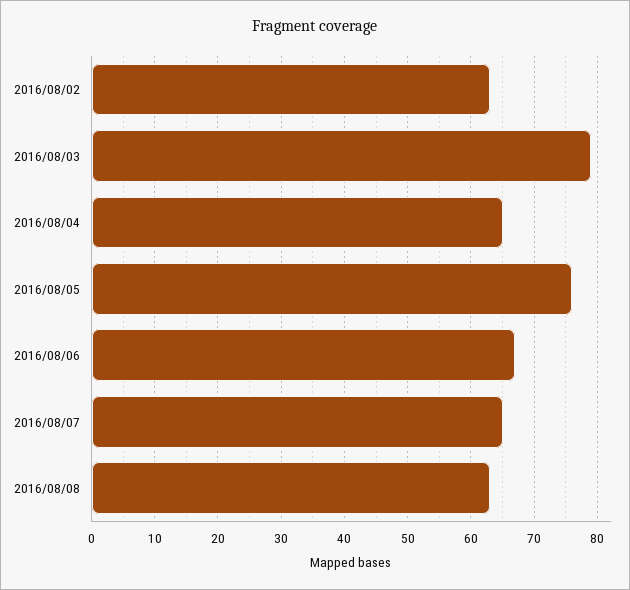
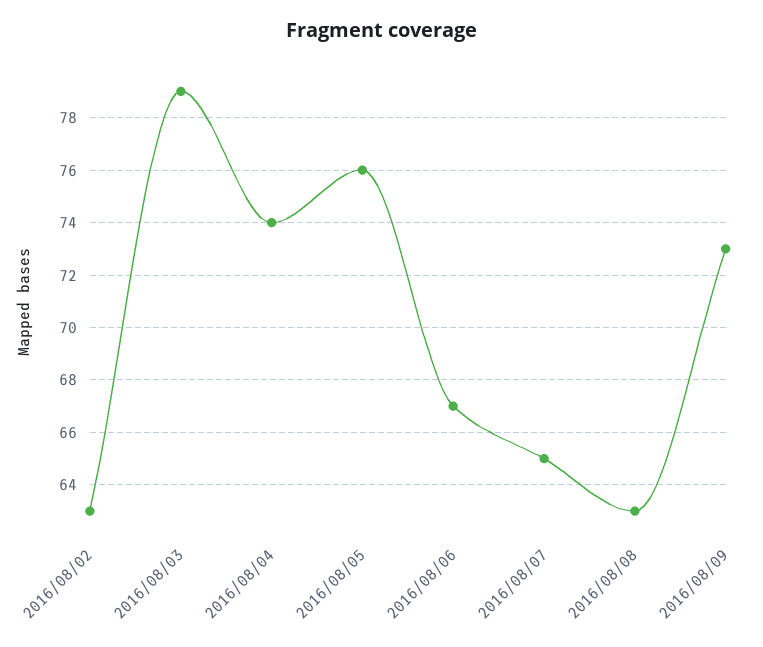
2016/08/04: 65 -> 74
2016/08/09: none -> 73

